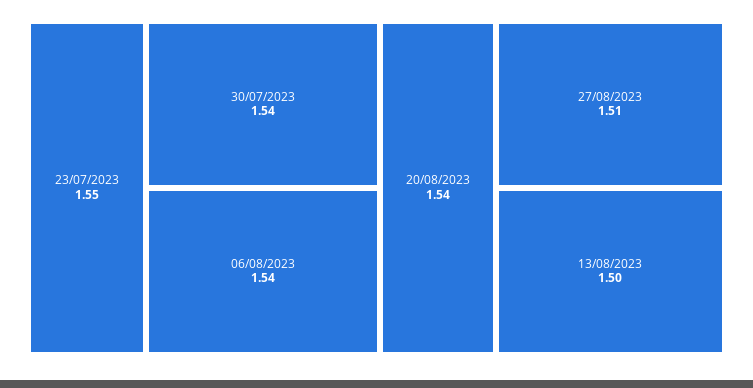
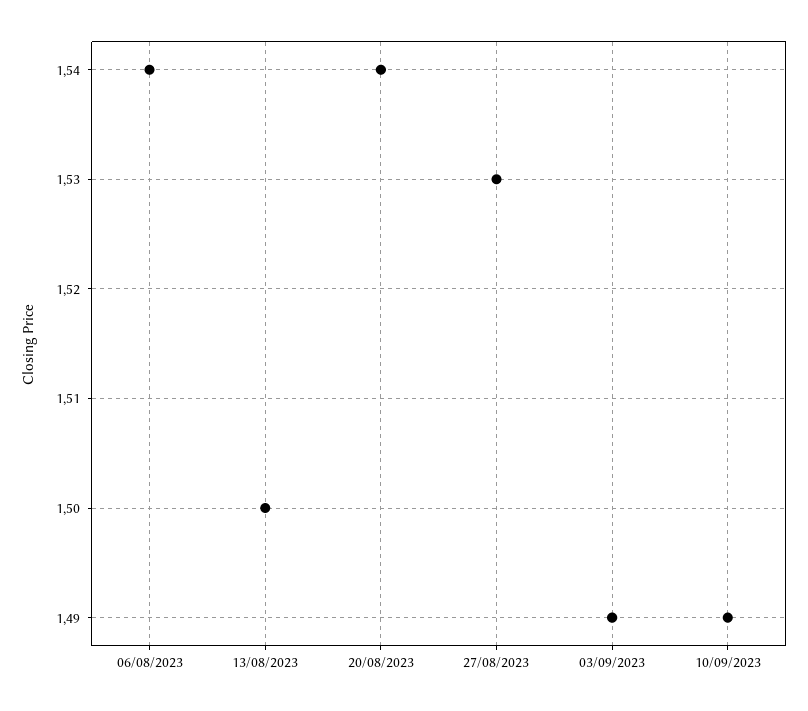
23/07/2023: 1.55 -> none
30/07/2023: 1.54 -> none
27/08/2023: 1.51 -> 1.53
03/09/2023: none -> 1.49
10/09/2023: none -> 1.49

